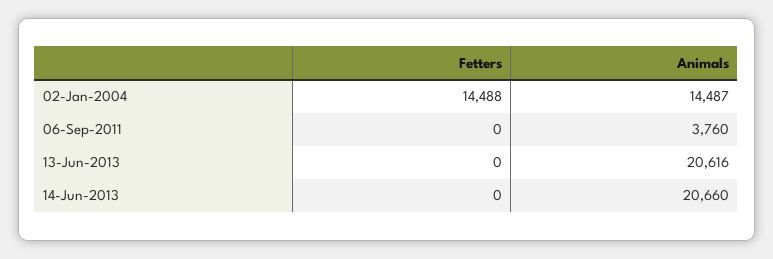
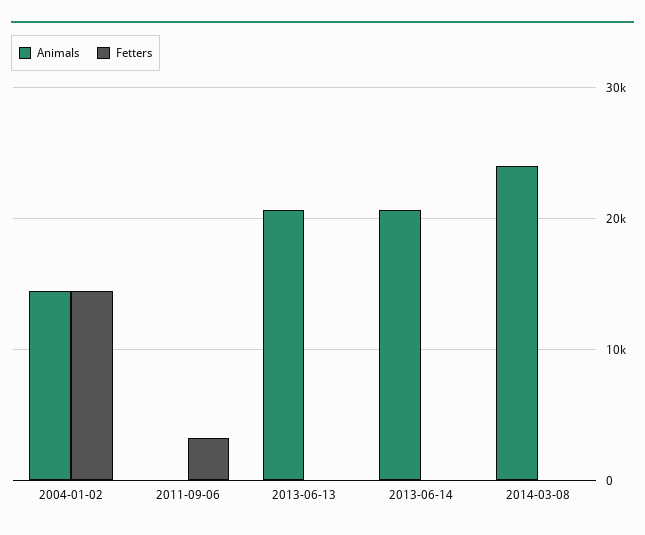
Fetters, 06-Sep-2011: 0 -> 3000
Animals, 06-Sep-2011: 3760 -> 0
Animals, 2014-03-08: none -> 24000
Fetters, 2014-03-08: none -> 0

